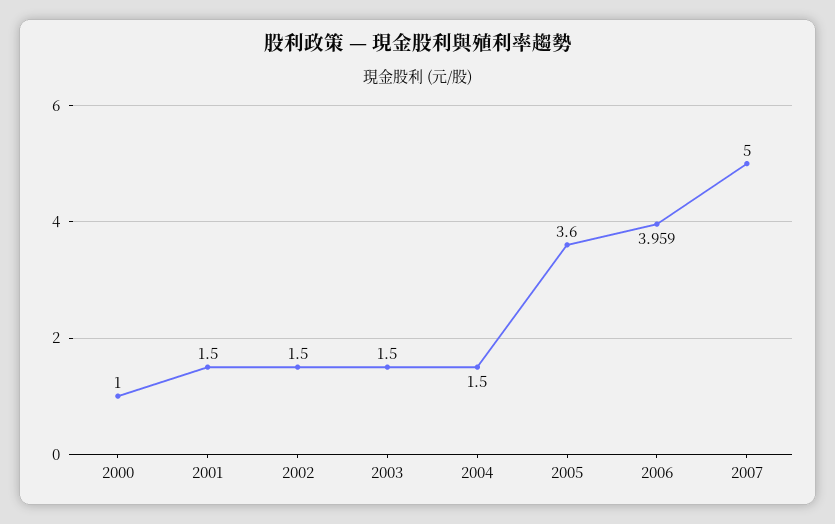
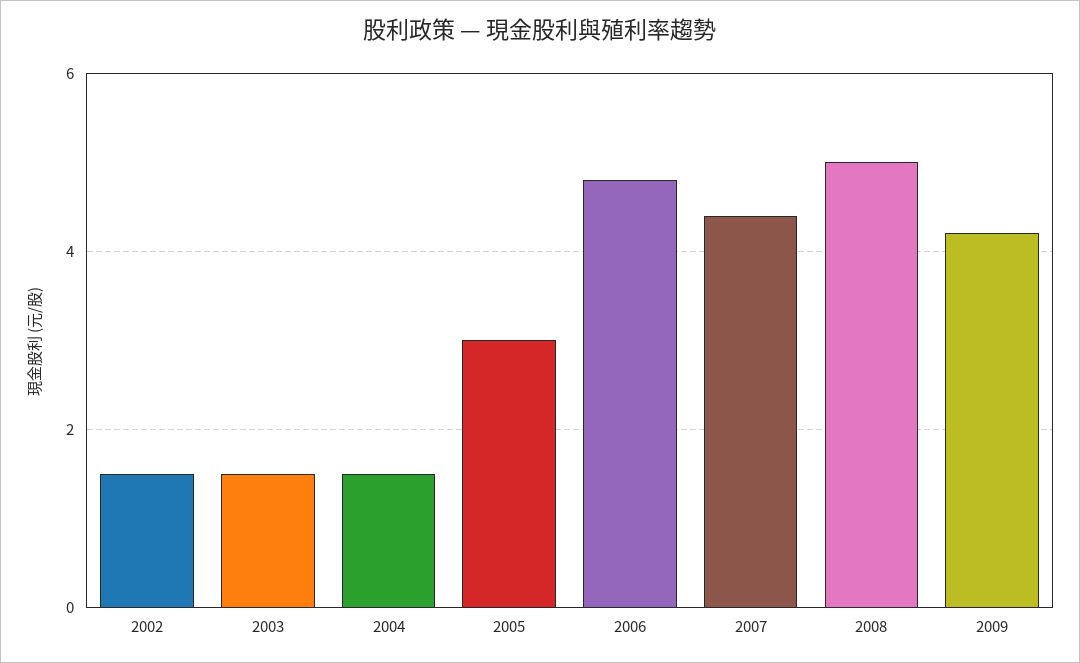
2000: 1 -> none
2001: 1.5 -> none
2005: 3.6 -> 3
2006: 3.959 -> 4.8
2007: 5 -> 4.4
2008: none -> 5
2009: none -> 4.2

